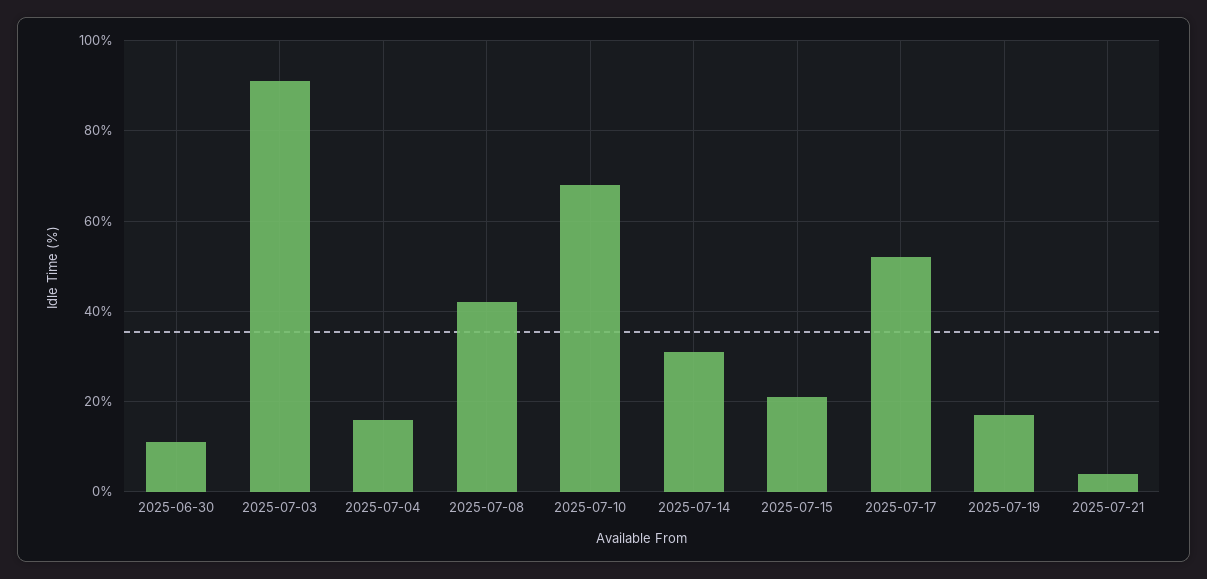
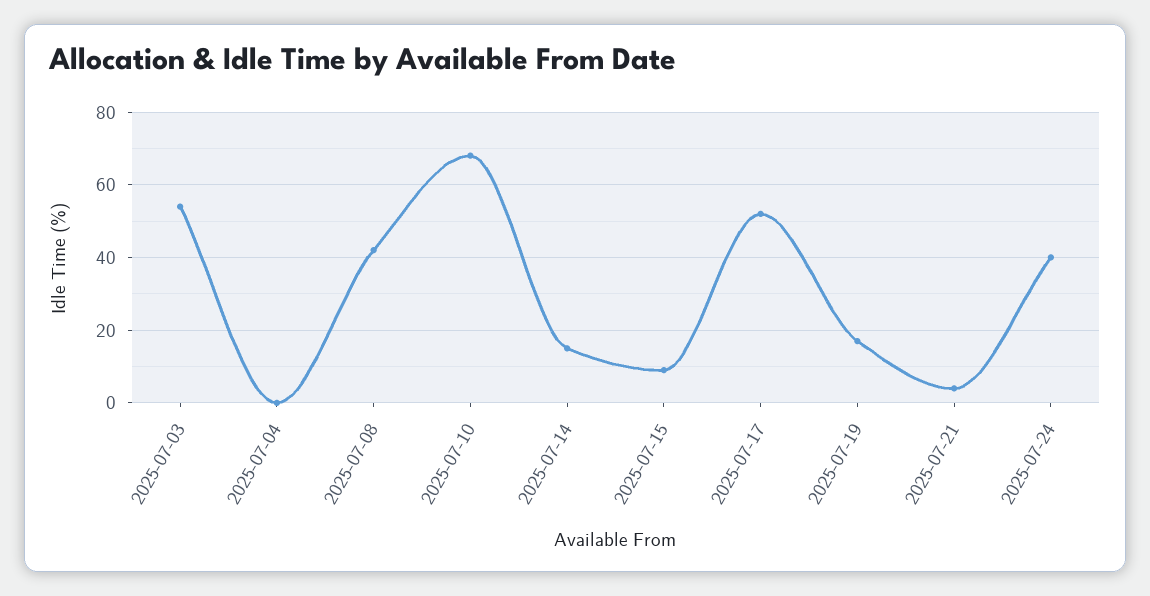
2025-06-30: 10 -> none
2025-07-03: 90 -> 55
2025-07-04: 15 -> 0
2025-07-14: 30 -> 15
2025-07-15: 20 -> 10
2025-07-24: none -> 40

